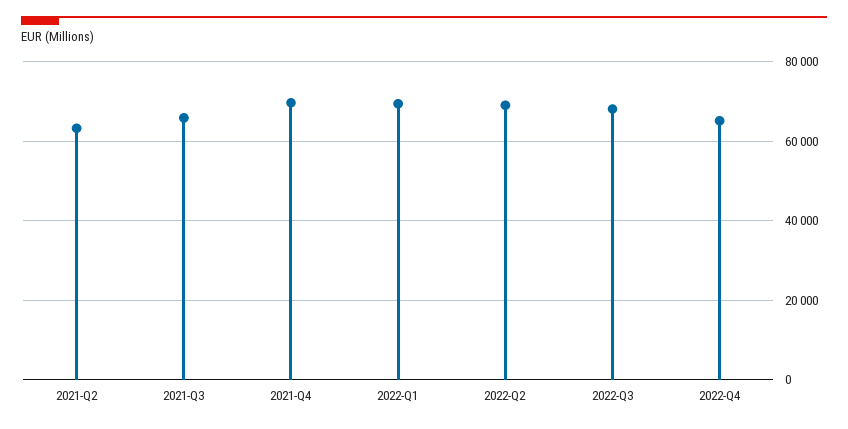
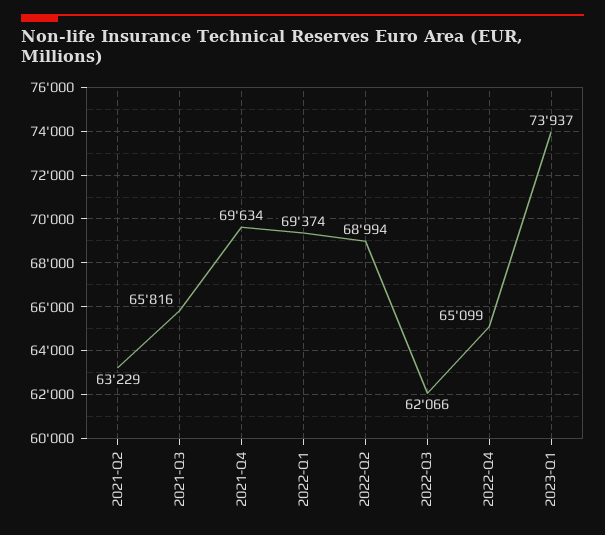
2022-Q3: 68000 -> 62066
2023-Q1: none -> 73937

